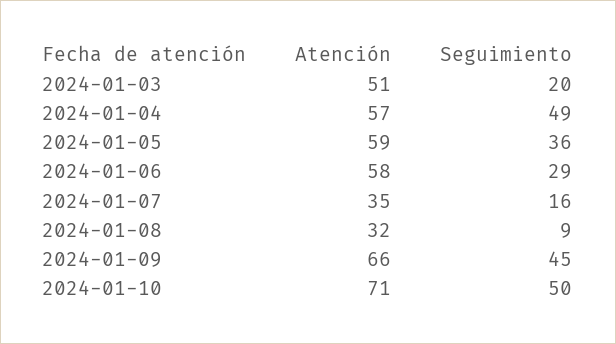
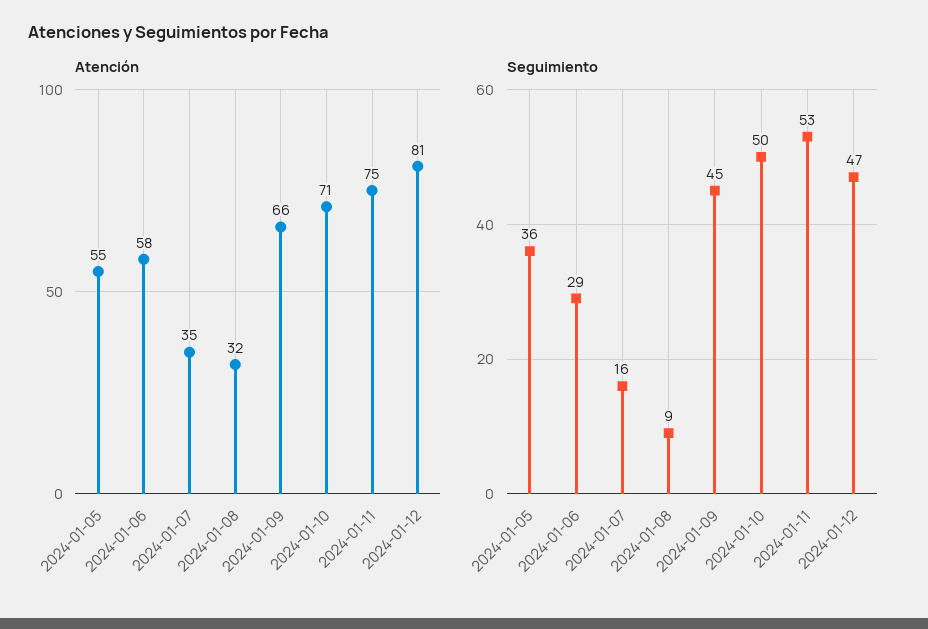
Atención, 2024-01-03: 51 -> none
Seguimiento, 2024-01-03: 20 -> none
Atención, 2024-01-04: 57 -> none
Seguimiento, 2024-01-04: 49 -> none
Atención, 2024-01-05: 59 -> 55
Atención, 2024-01-11: none -> 75
Atención, 2024-01-12: none -> 81
Seguimiento, 2024-01-11: none -> 53
Seguimiento, 2024-01-12: none -> 47

